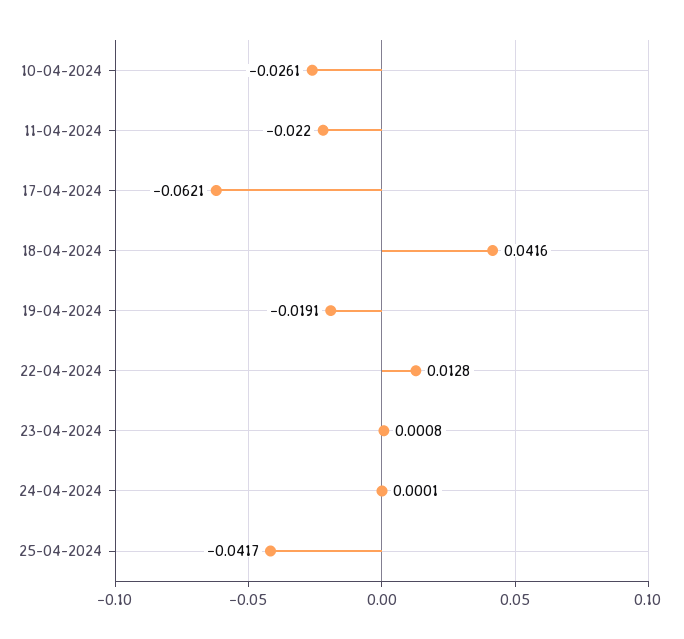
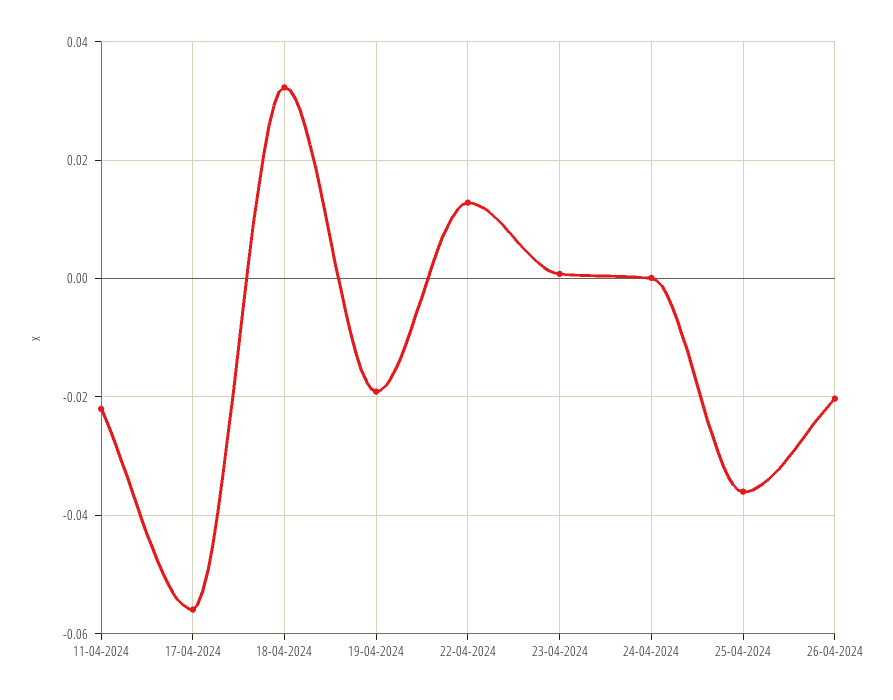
10-04-2024: -0.0261 -> none
17-04-2024: -0.0621 -> -0.056
18-04-2024: 0.0416 -> 0.032
25-04-2024: -0.0417 -> -0.036
26-04-2024: none -> -0.02

